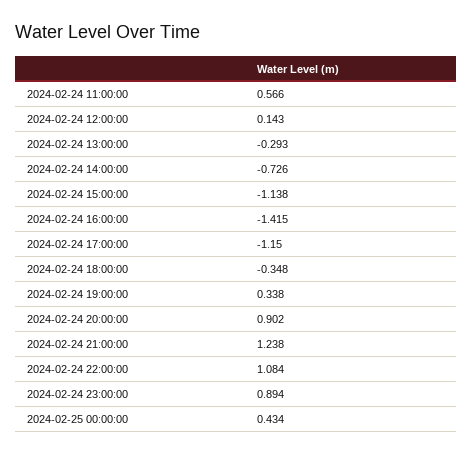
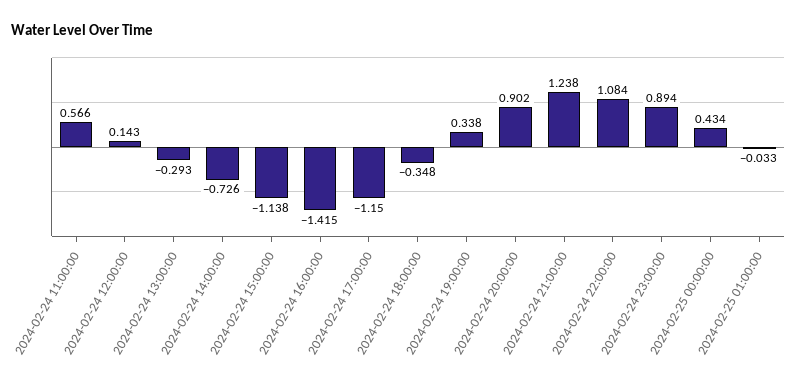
2024-02-25 01:00:00: none -> -0.033

